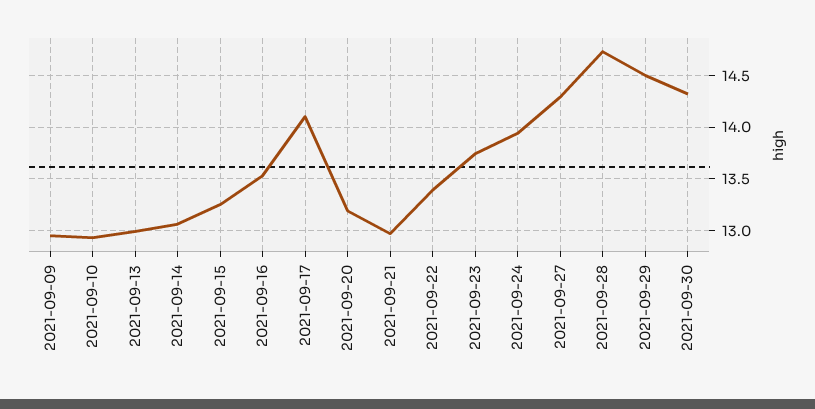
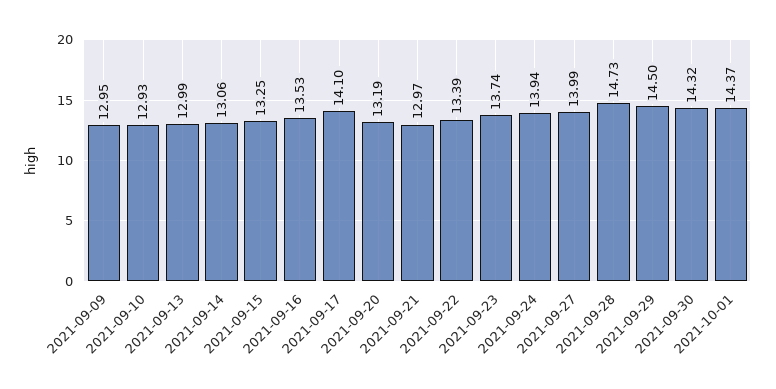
2021-09-27: 14.3 -> 13.99
2021-10-01: none -> 14.37

